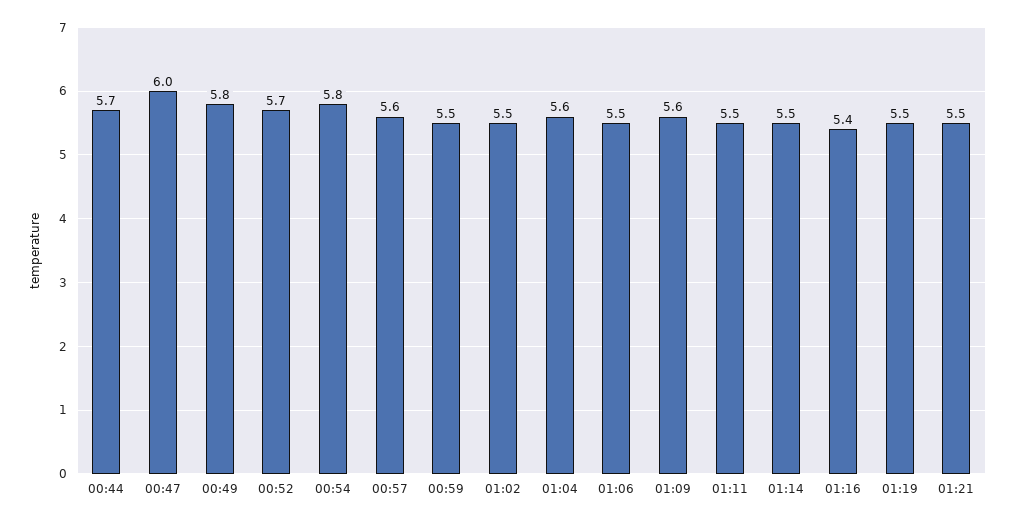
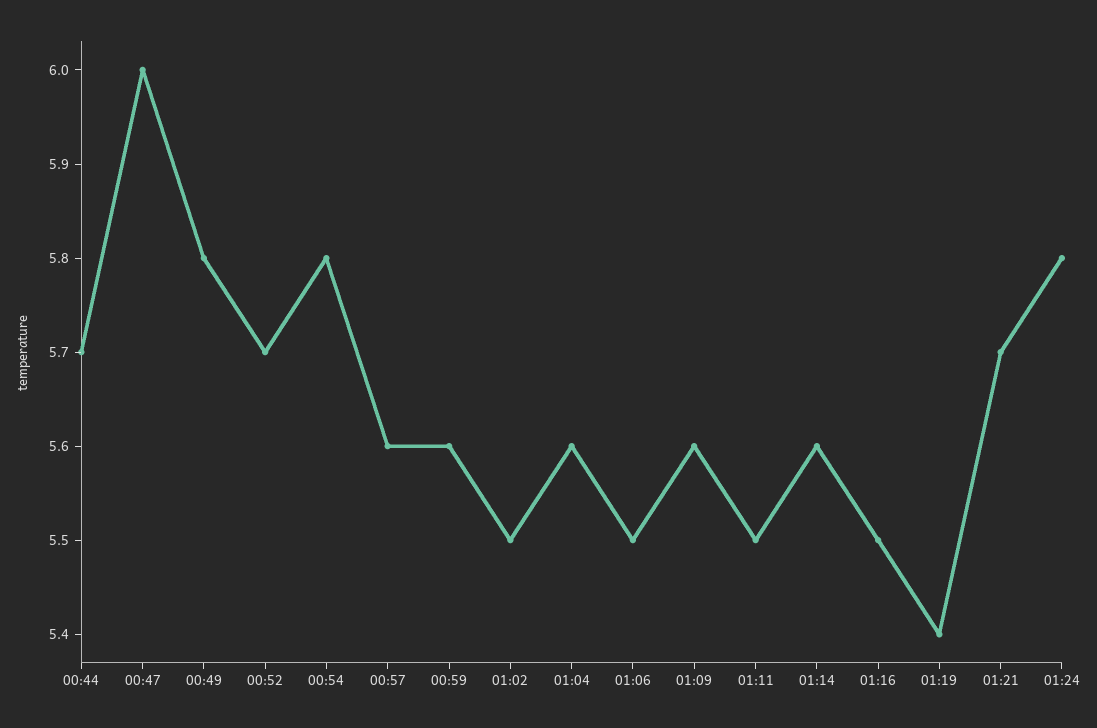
00:59: 5.5 -> 5.6
01:14: 5.5 -> 5.6
01:16: 5.4 -> 5.5
01:19: 5.5 -> 5.4
01:21: 5.5 -> 5.7
01:24: none -> 5.8

